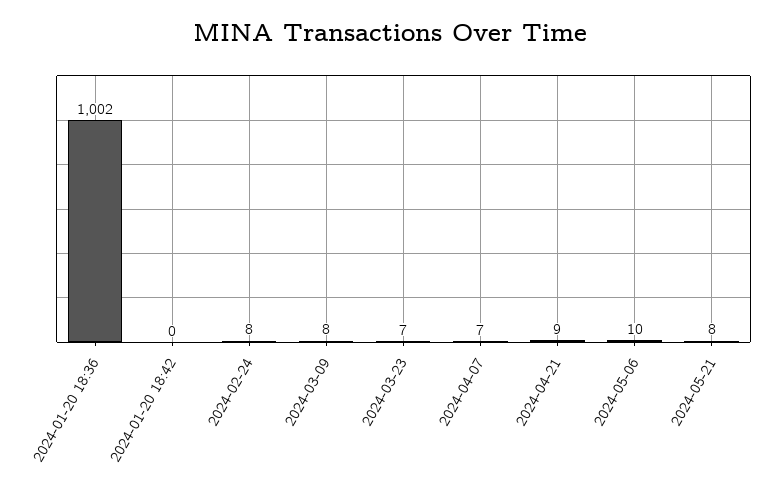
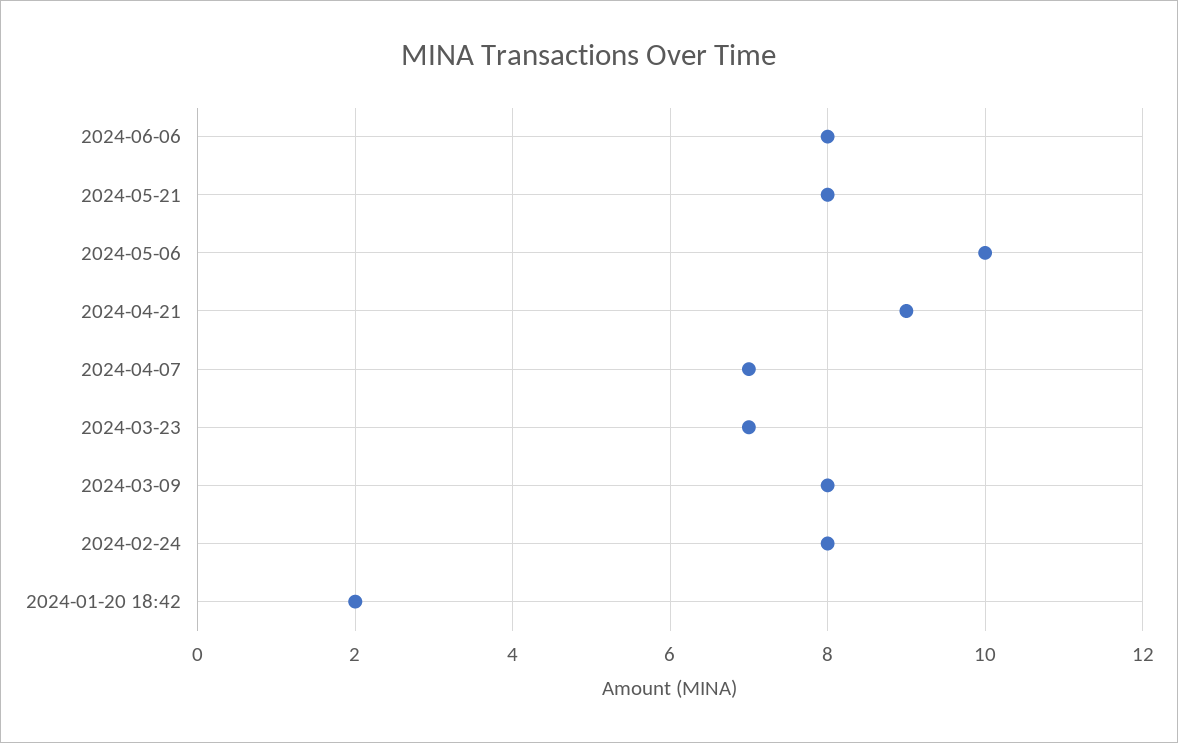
2024-01-20 18:36: 1002 -> none
2024-01-20 18:42: 0 -> 2
2024-06-06: none -> 8

